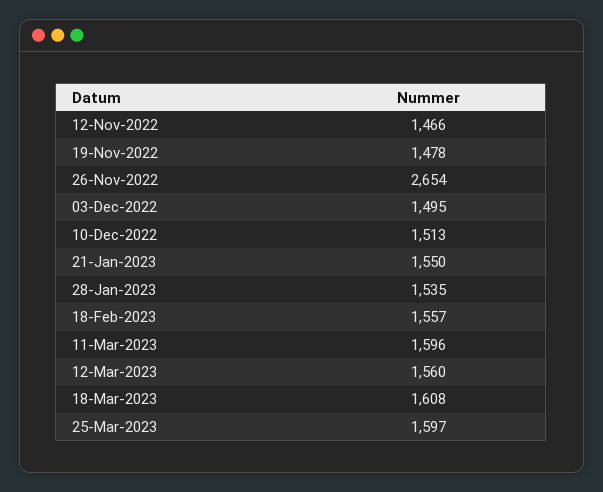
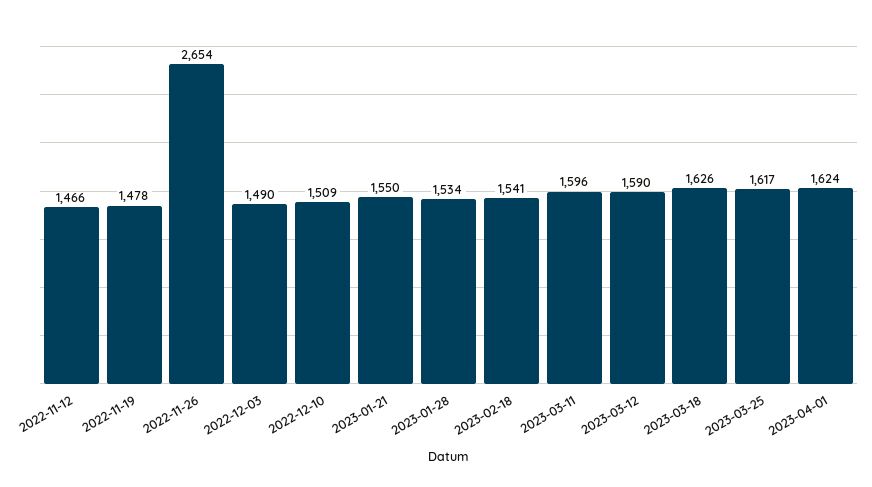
03-Dec-2022: 1495 -> 1490
10-Dec-2022: 1513 -> 1509
28-Jan-2023: 1535 -> 1534
18-Feb-2023: 1557 -> 1541
12-Mar-2023: 1560 -> 1590
18-Mar-2023: 1608 -> 1626
25-Mar-2023: 1597 -> 1617
2023-04-01: none -> 1624

